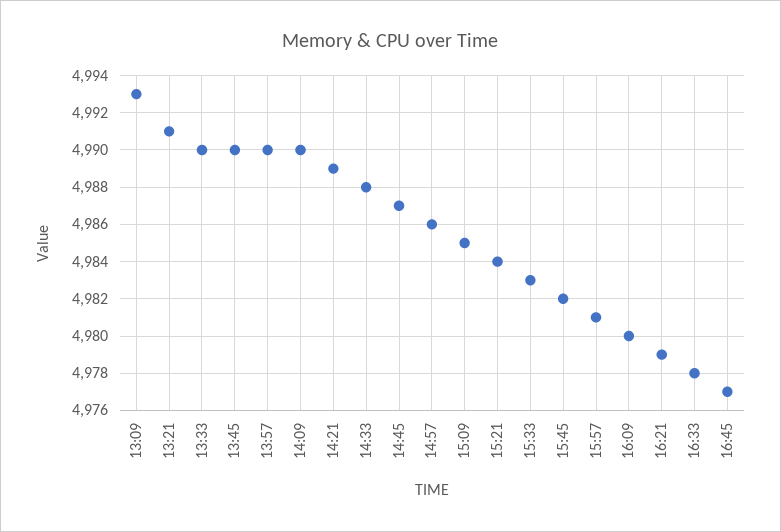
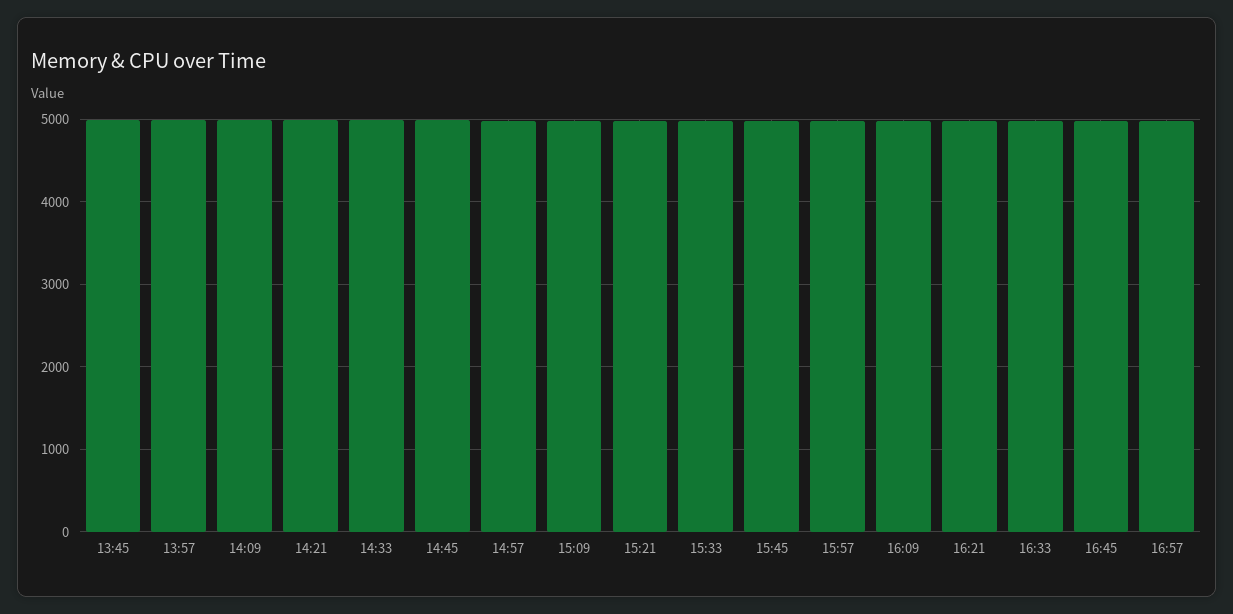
13:09: 4993 -> none
13:21: 4991 -> none
13:33: 4990 -> none
16:57: none -> 5000

